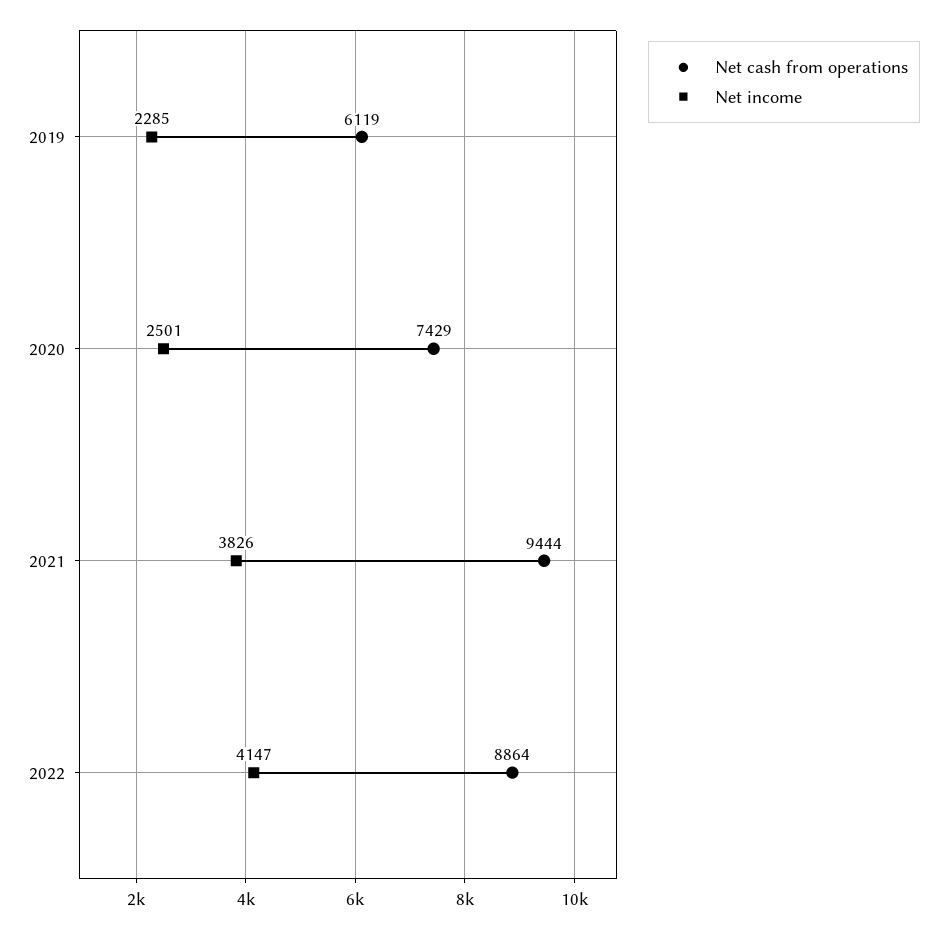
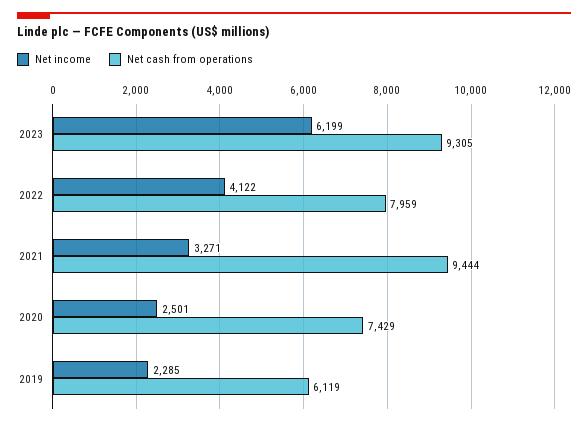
Net income, 2021: 3826 -> 3271
Net cash from operations, 2022: 8864 -> 7959
Net income, 2022: 4147 -> 4122
Net income, 2023: none -> 6199
Net cash from operations, 2023: none -> 9305

